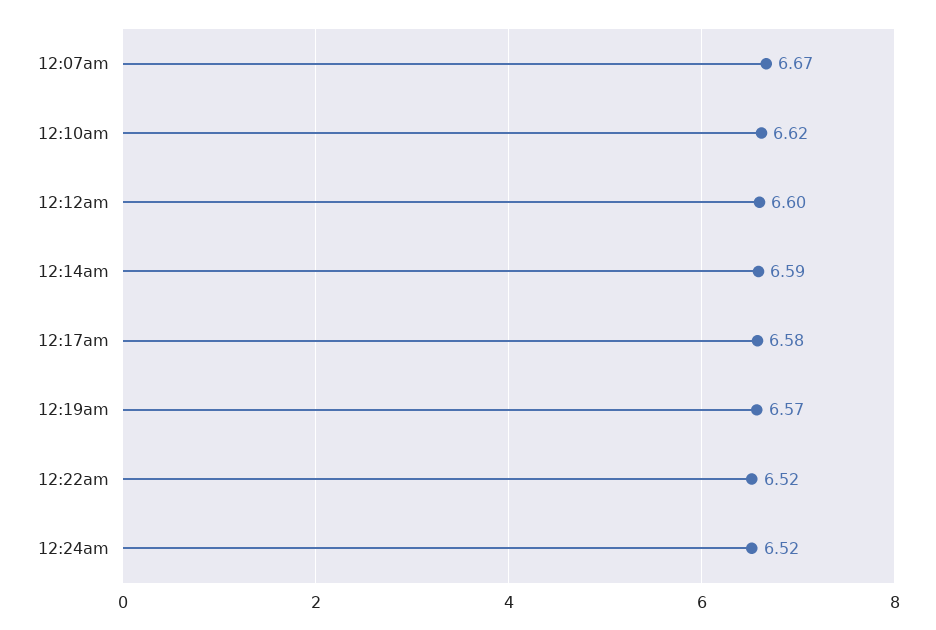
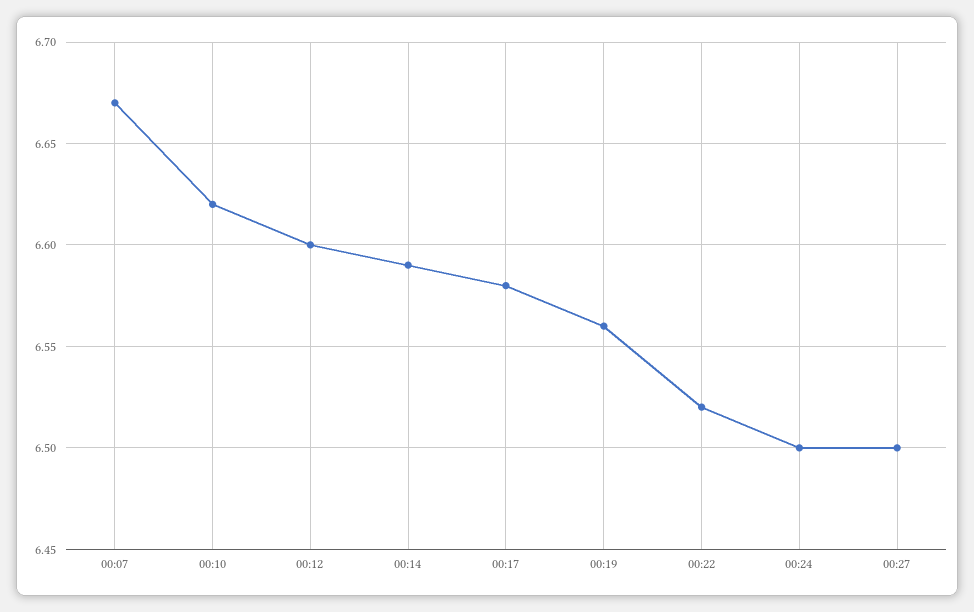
12:19am: 6.57 -> 6.56
12:24am: 6.52 -> 6.5
00:27: none -> 6.5

